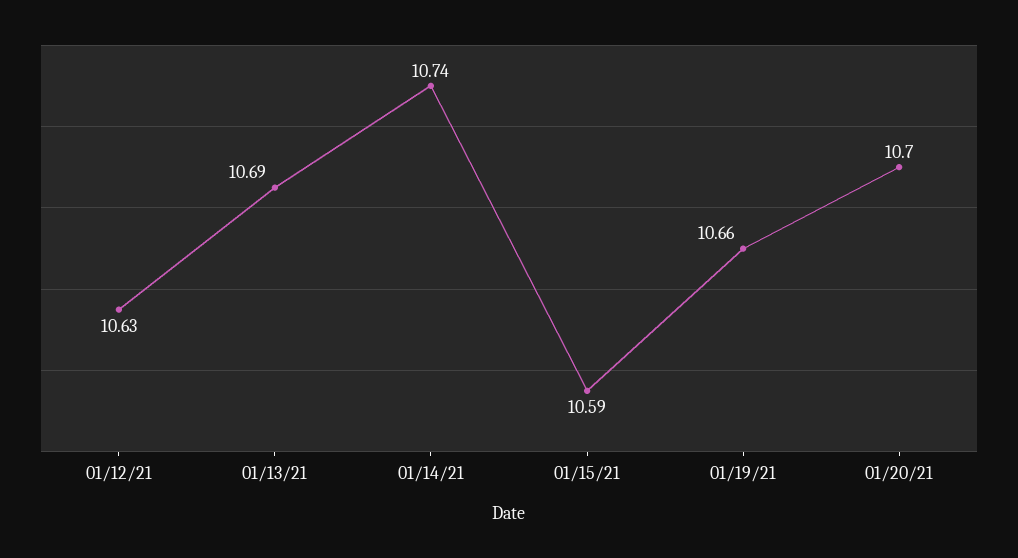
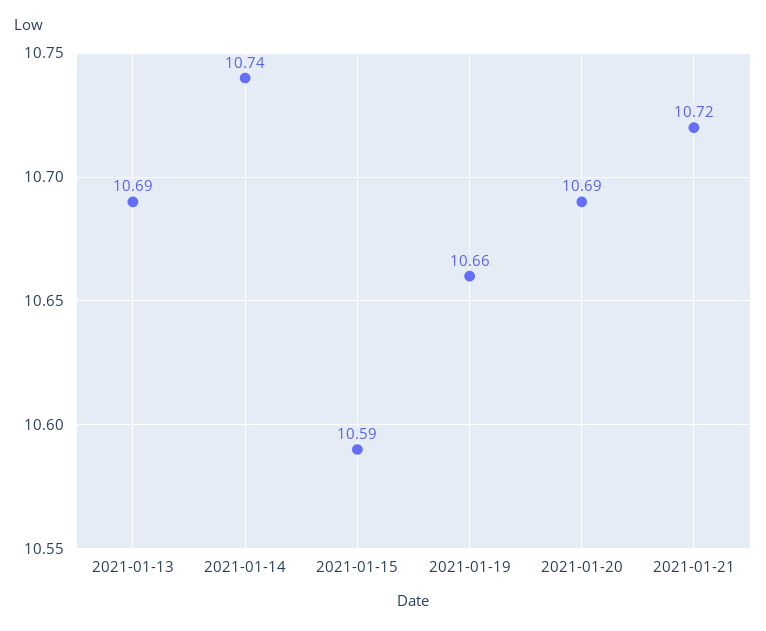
01/12/21: 10.63 -> none
01/20/21: 10.7 -> 10.69
2021-01-21: none -> 10.72

